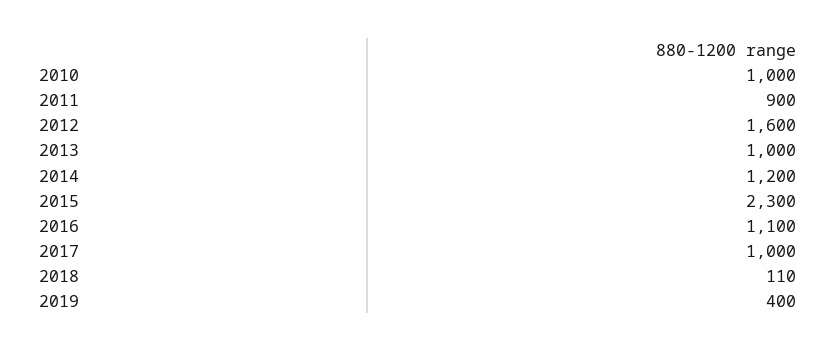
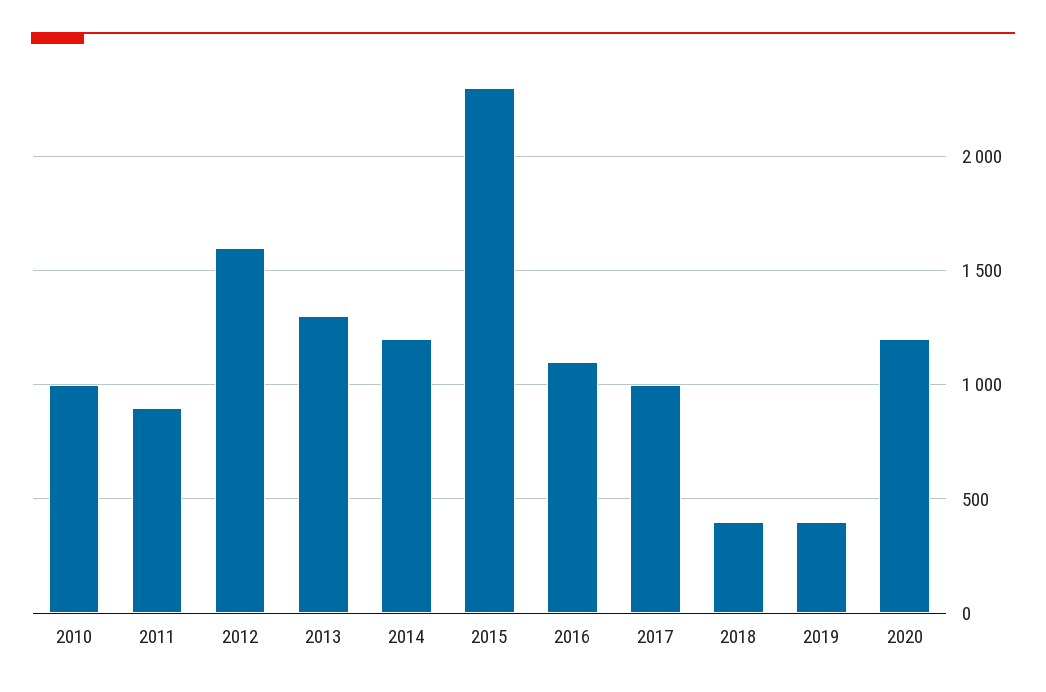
2013: 1000 -> 1300
2018: 110 -> 400
2020: none -> 1200

